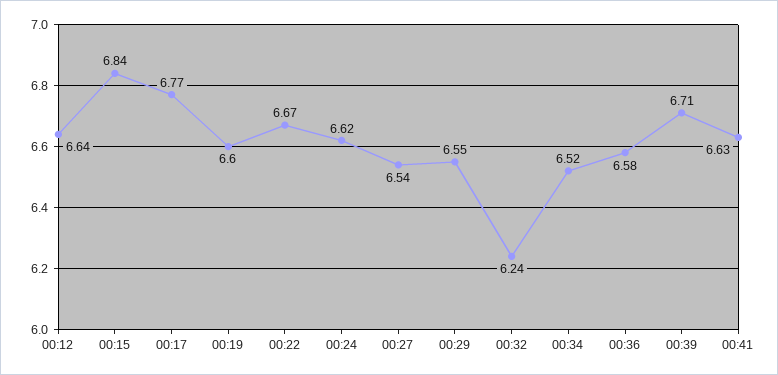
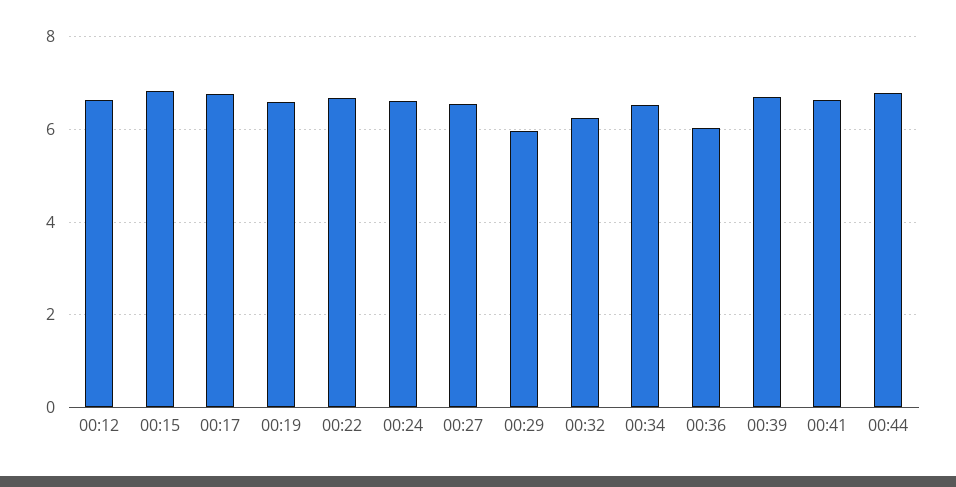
00:29: 6.55 -> 6
00:36: 6.58 -> 6
00:44: none -> 6.8

